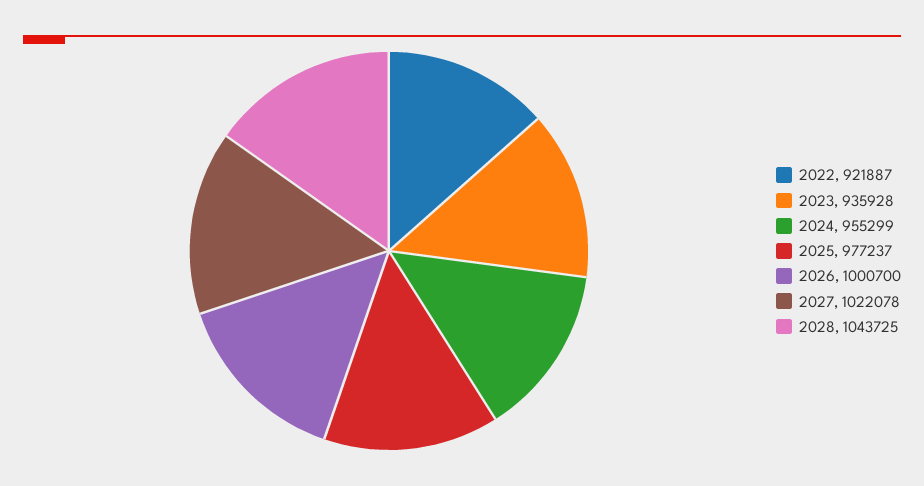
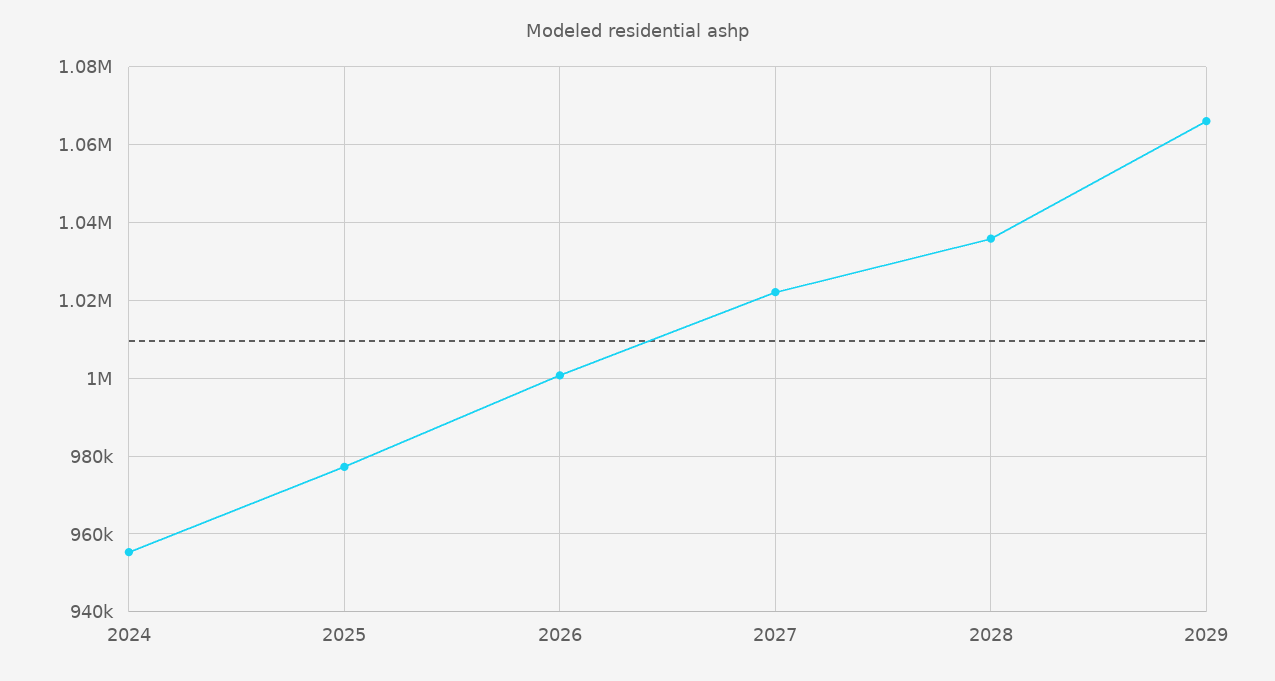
2022: 921887 -> none
2023: 935928 -> none
2028: 1043725 -> 1036000
2029: none -> 1066000

